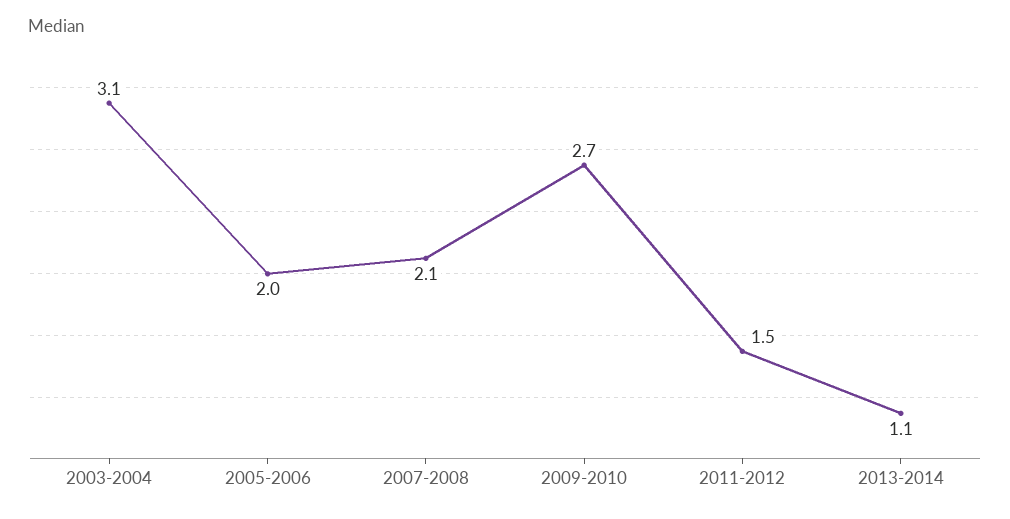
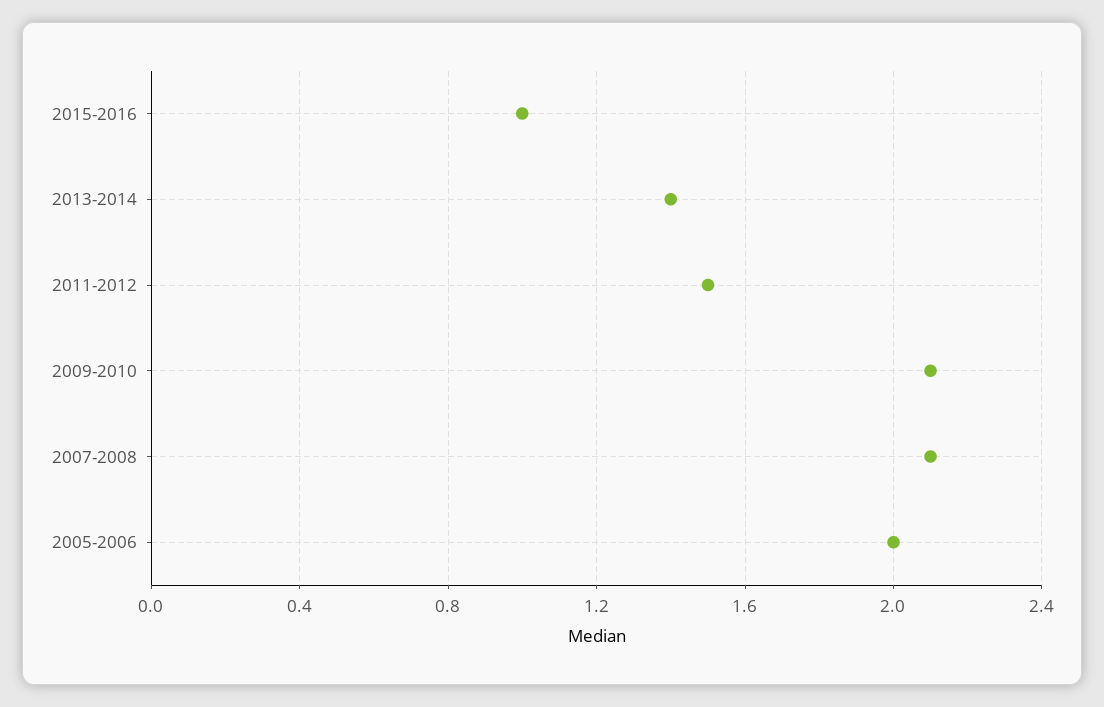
2003-2004: 3.1 -> none
2009-2010: 2.7 -> 2.1
2013-2014: 1.1 -> 1.4
2015-2016: none -> 1

